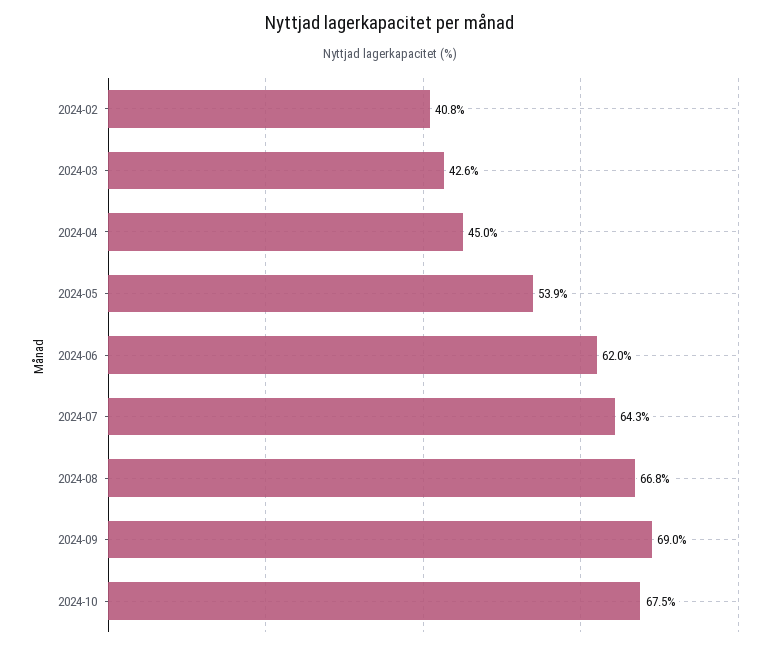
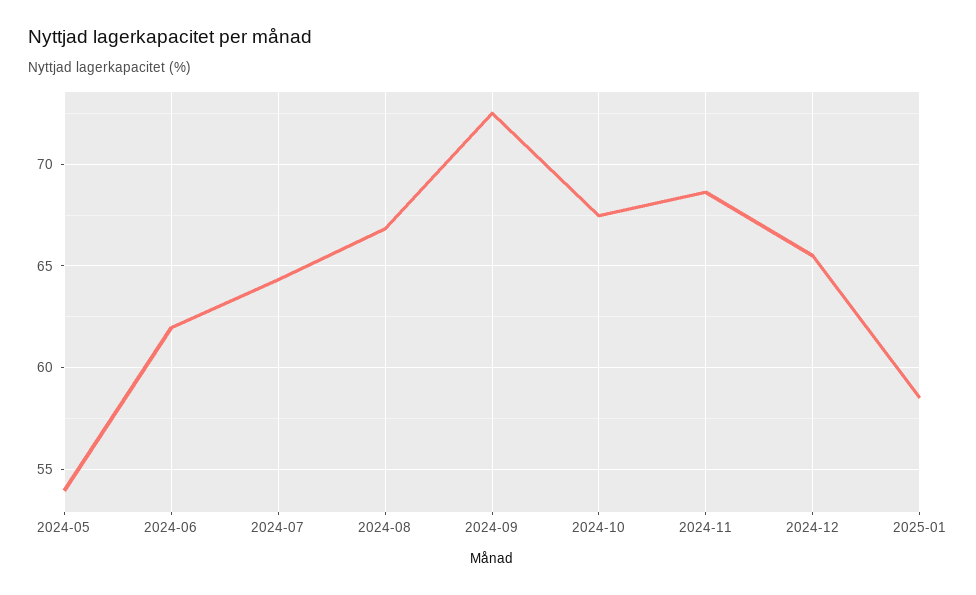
2024-02: 40.8 -> none
2024-03: 42.6 -> none
2024-04: 45 -> none
2024-09: 69 -> 72.5
2024-11: none -> 68.5
2024-12: none -> 65.5
2025-01: none -> 58.5

